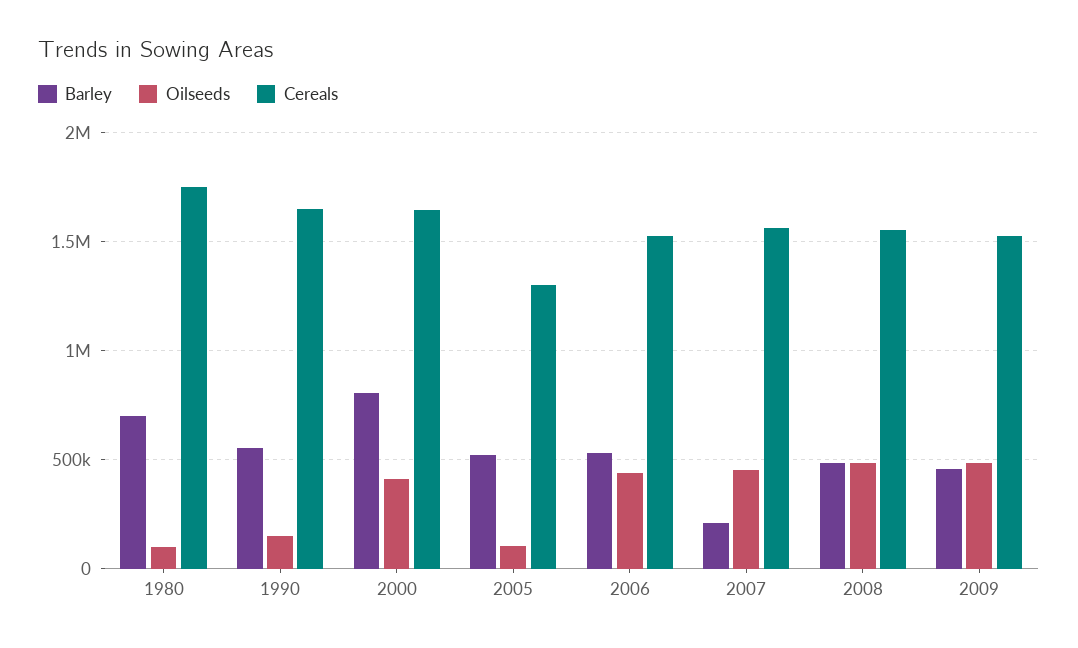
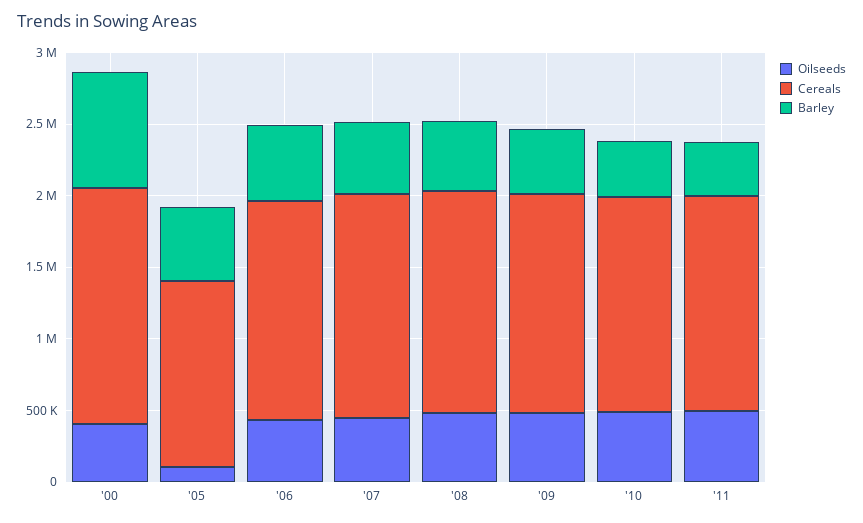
Barley, 1980: 700000 -> none
Oilseeds, 1980: 100000 -> none
Cereals, 1980: 1750000 -> none
Barley, 1990: 550000 -> none
Oilseeds, 1990: 150000 -> none
Cereals, 1990: 1650000 -> none
Barley, 2007: 200000 -> 500000
Oilseeds, '10: none -> 500000
Cereals, '10: none -> 1500000
Barley, '10: none -> 400000
Oilseeds, '11: none -> 500000
Cereals, '11: none -> 1500000
Barley, '11: none -> 400000

